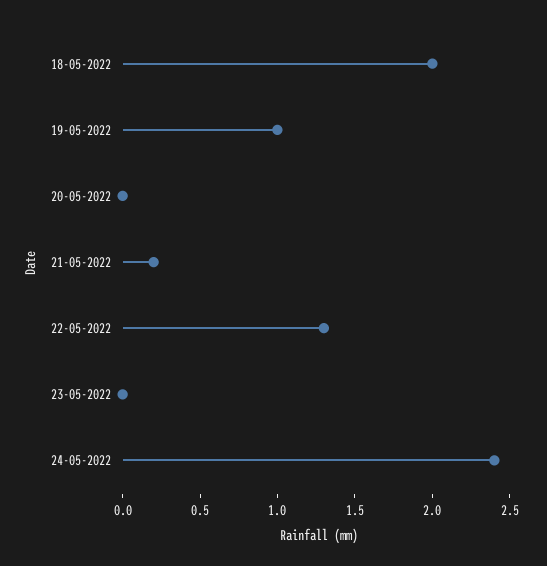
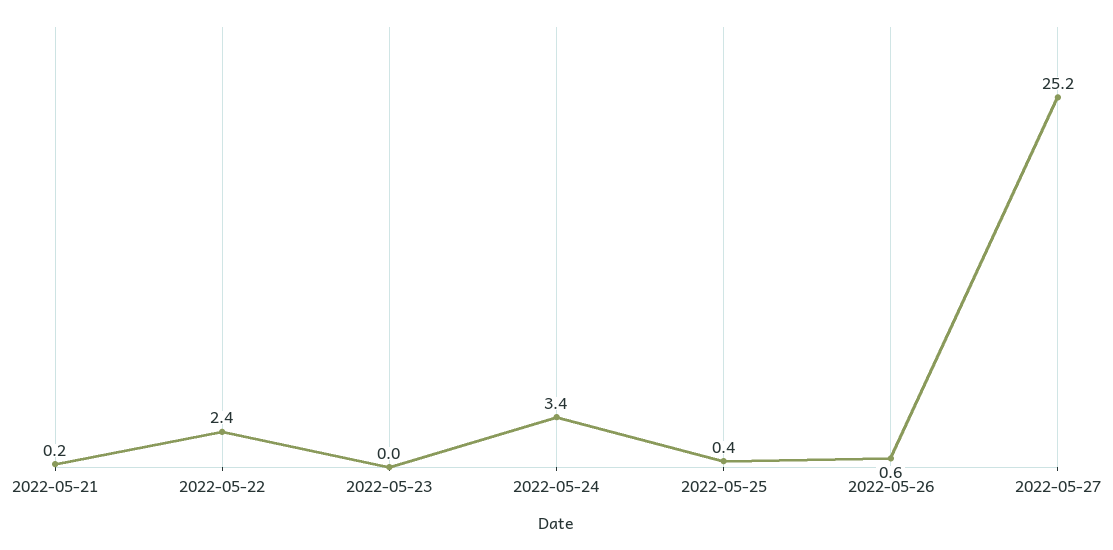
18-05-2022: 2 -> none
19-05-2022: 1 -> none
20-05-2022: 0 -> none
22-05-2022: 1.3 -> 2.4
24-05-2022: 2.4 -> 3.4
2022-05-25: none -> 0.4
2022-05-26: none -> 0.6
2022-05-27: none -> 25.2

